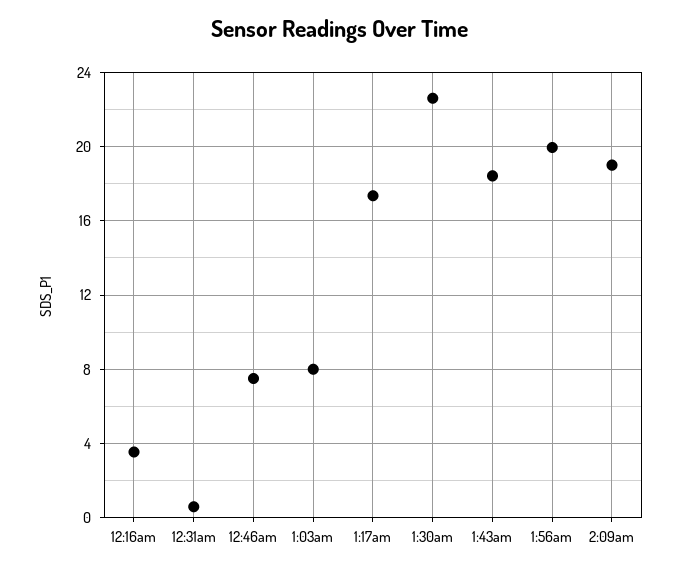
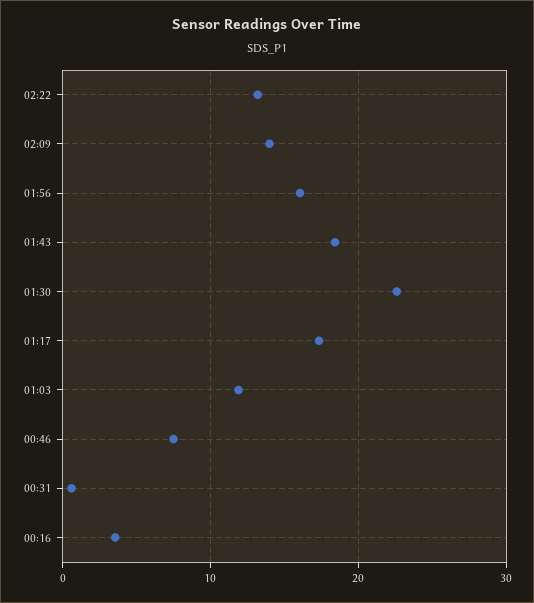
1:03am: 8 -> 12
1:56am: 20 -> 16
2:09am: 19 -> 14
02:22: none -> 13

